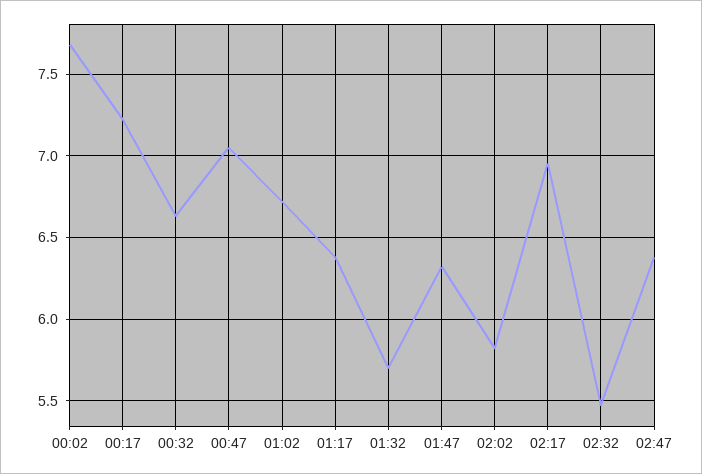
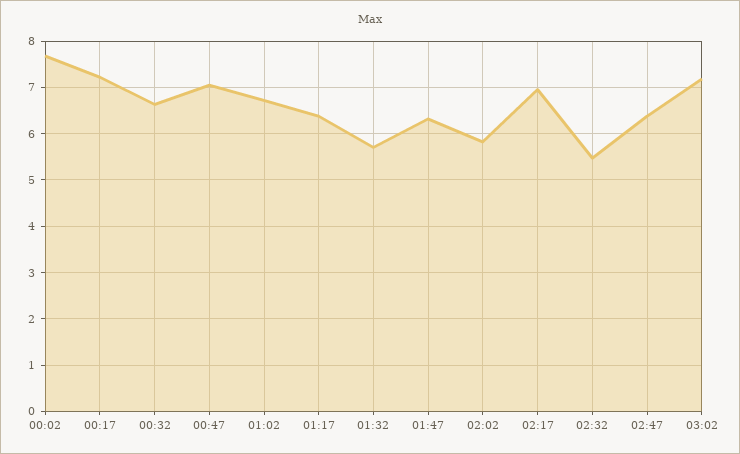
03:02: none -> 7.2

